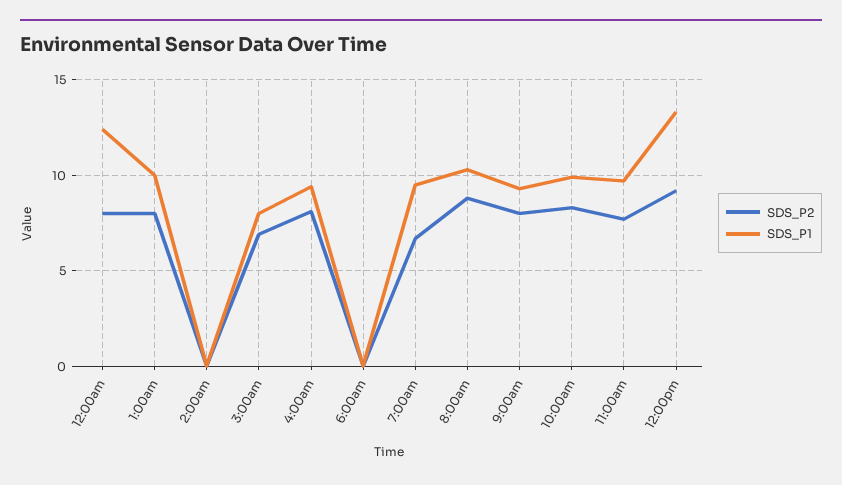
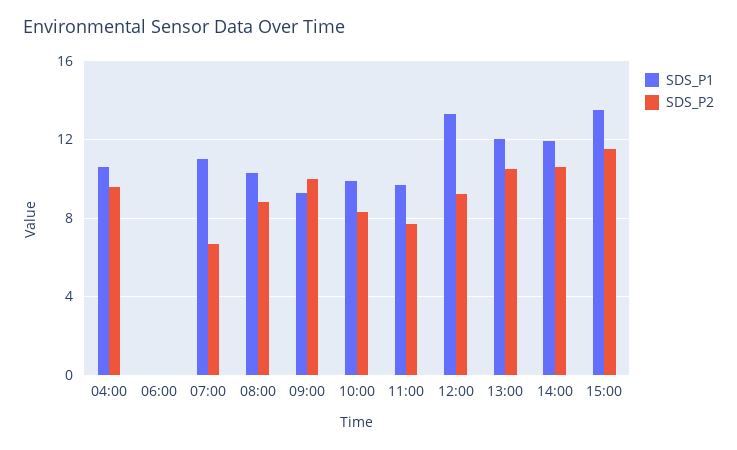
SDS_P2, 12:00am: 8 -> none
SDS_P1, 12:00am: 12.5 -> none
SDS_P2, 1:00am: 8 -> none
SDS_P1, 1:00am: 10 -> none
SDS_P2, 2:00am: 0 -> none
SDS_P1, 2:00am: 0 -> none
SDS_P2, 3:00am: 7 -> none
SDS_P1, 3:00am: 8 -> none
SDS_P2, 4:00am: 8 -> 9.5
SDS_P1, 4:00am: 9.5 -> 10.5
SDS_P1, 7:00am: 9.5 -> 11
SDS_P2, 9:00am: 8 -> 10
SDS_P1, 13:00: none -> 12
SDS_P2, 13:00: none -> 10.5
SDS_P1, 14:00: none -> 12
SDS_P2, 14:00: none -> 10.5
SDS_P1, 15:00: none -> 13.5
SDS_P2, 15:00: none -> 11.5

